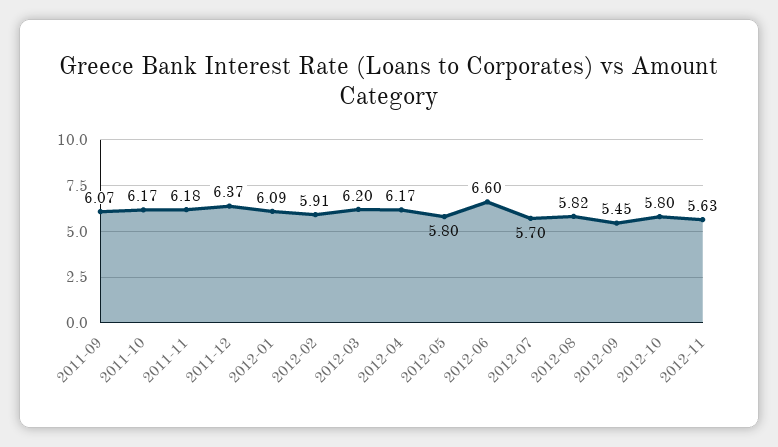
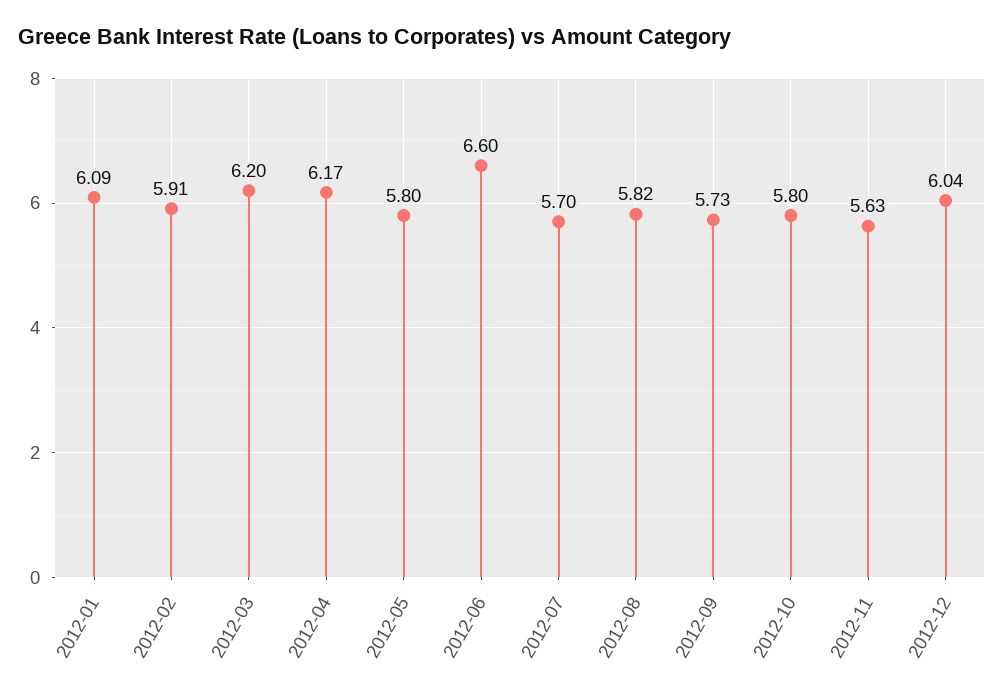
2011-09: 6.07 -> none
2011-10: 6.17 -> none
2011-11: 6.18 -> none
2011-12: 6.37 -> none
2012-09: 5.45 -> 5.73
2012-12: none -> 6.04

